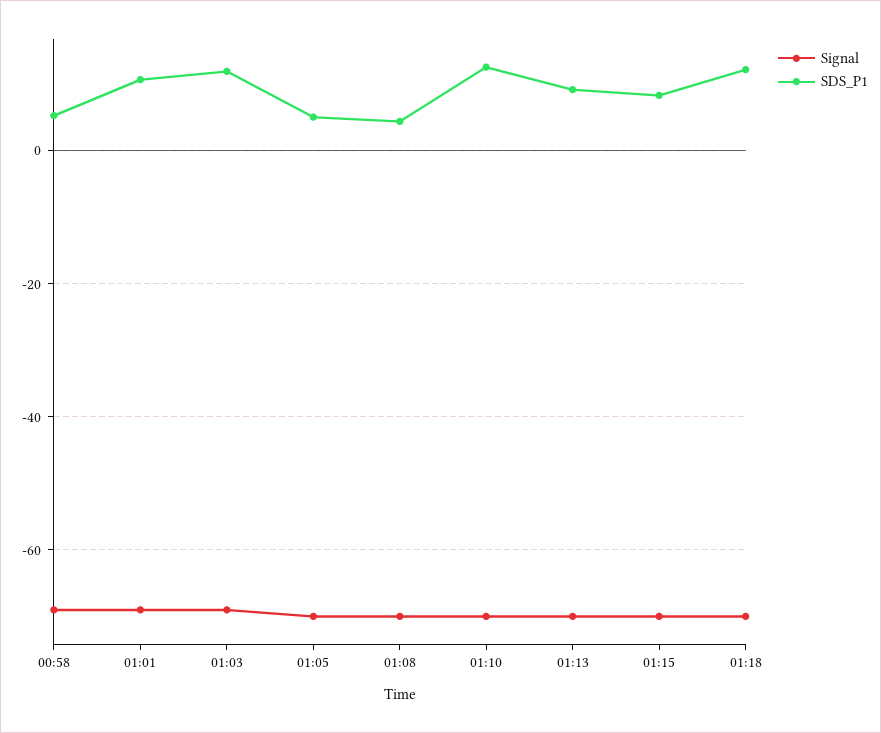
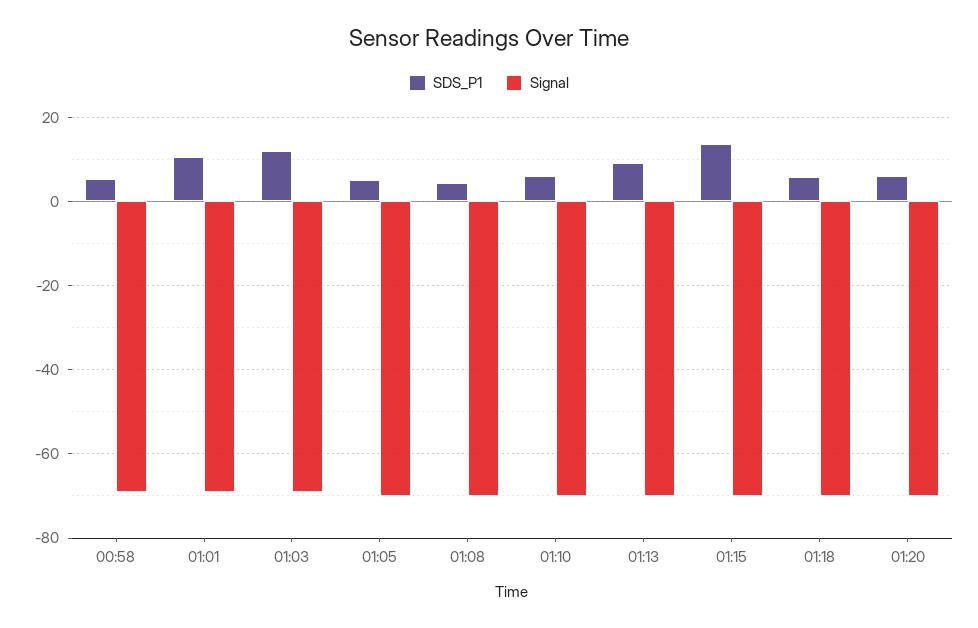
SDS_P1, 01:10: 12 -> 6
SDS_P1, 01:15: 8 -> 14
SDS_P1, 01:18: 12 -> 6
SDS_P1, 01:20: none -> 6
Signal, 01:20: none -> -70

